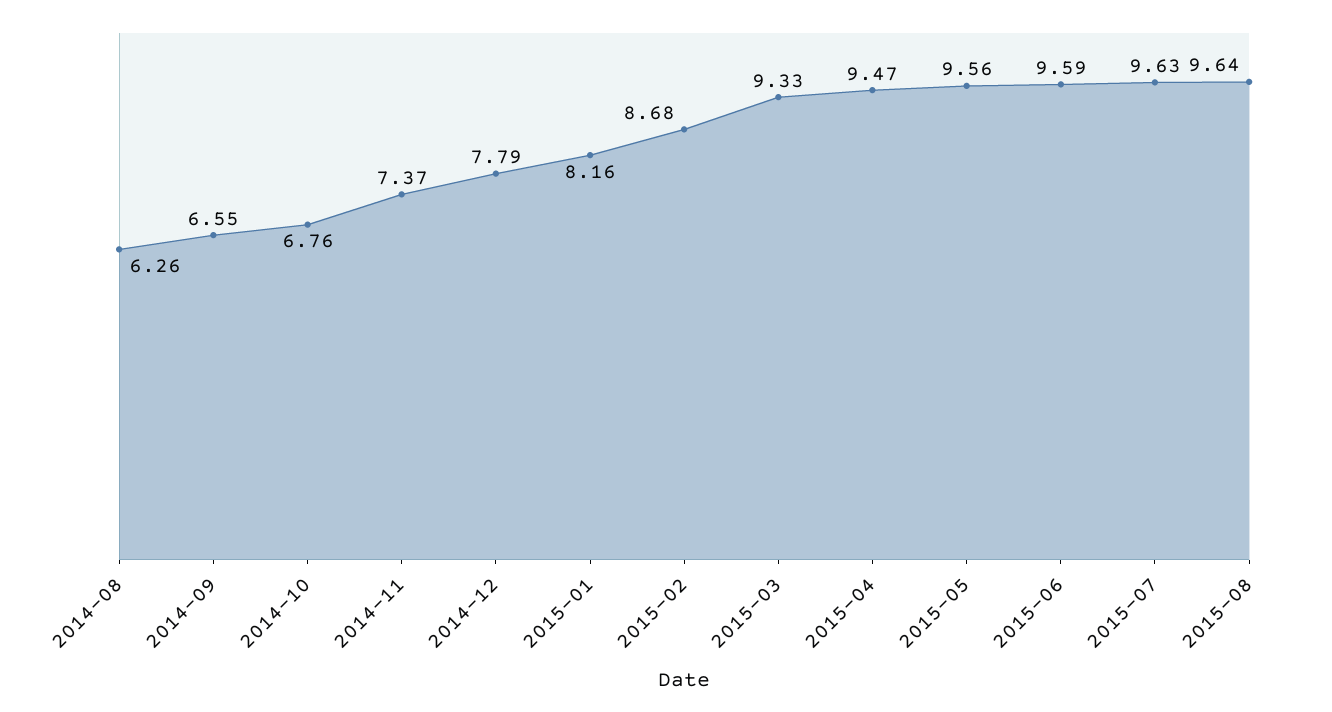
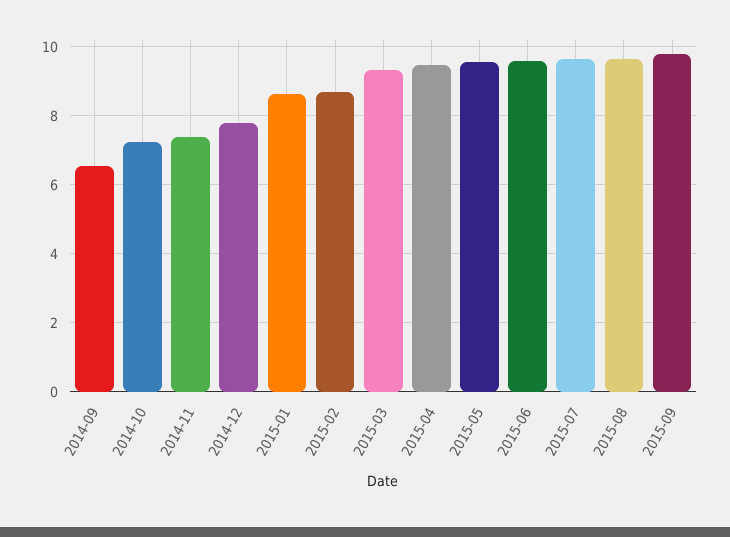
2014-08: 6.26 -> none
2014-10: 6.76 -> 7.2
2015-01: 8.16 -> 8.6
2015-09: none -> 9.8

